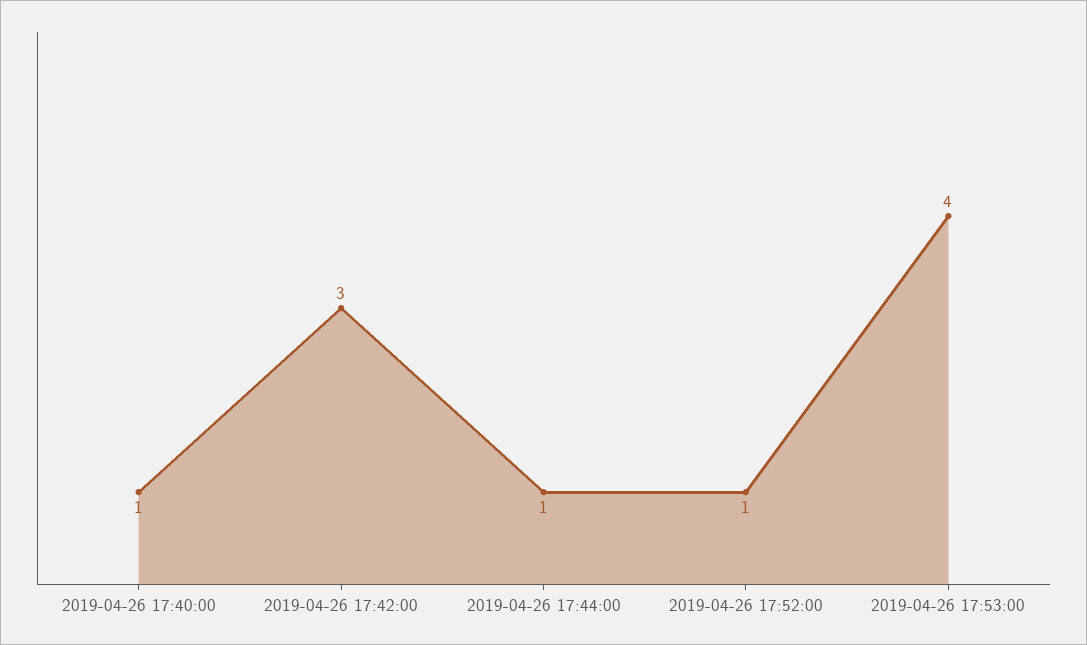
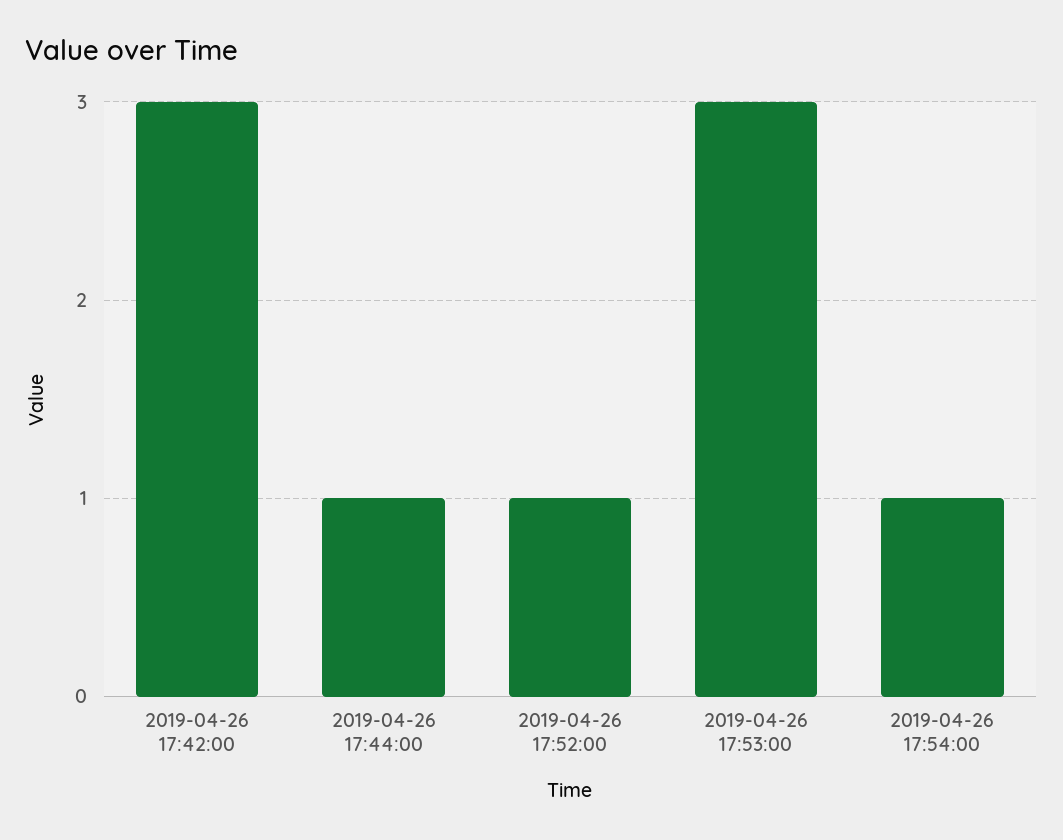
2019-04-26 17:40:00: 1 -> none
2019-04-26 17:53:00: 4 -> 3
2019-04-26 17:54:00: none -> 1

